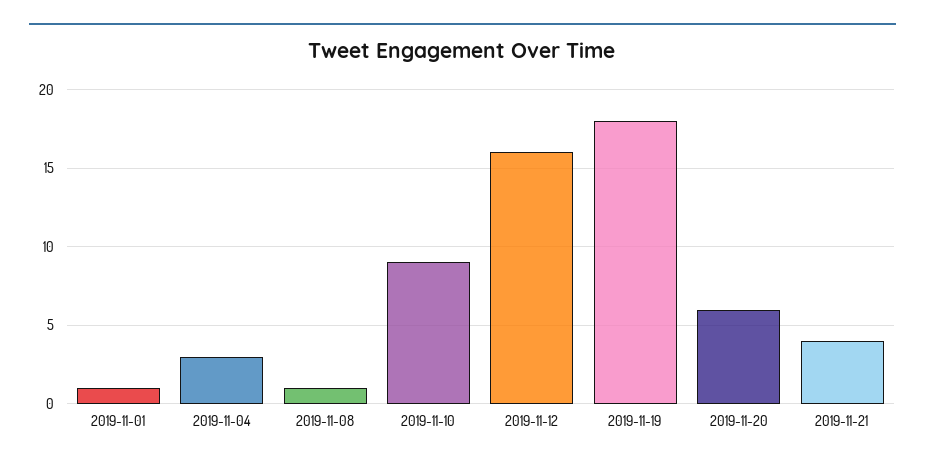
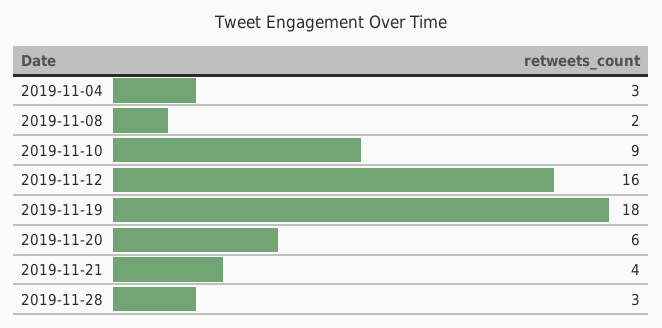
2019-11-01: 1 -> none
2019-11-08: 1 -> 2
2019-11-28: none -> 3

